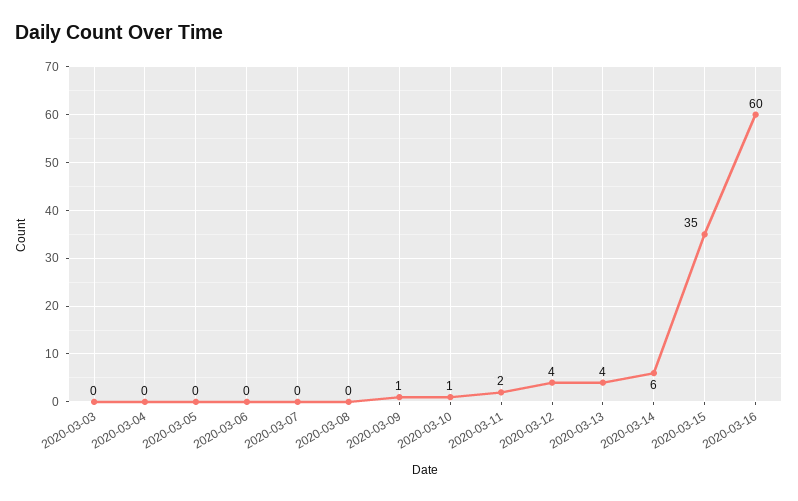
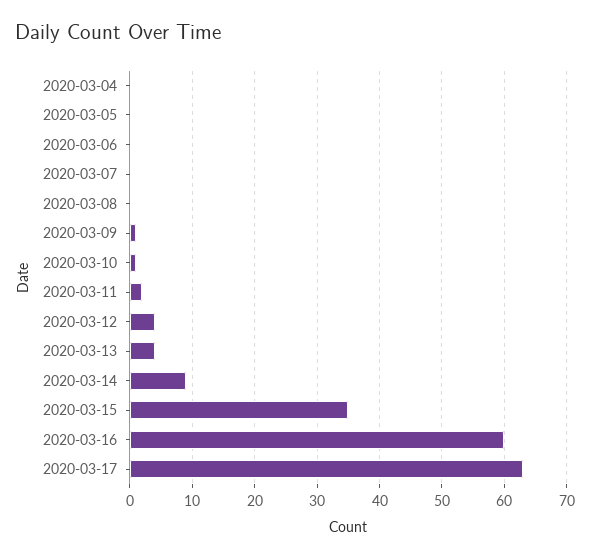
2020-03-03: 0 -> none
2020-03-14: 6 -> 9
2020-03-17: none -> 63

